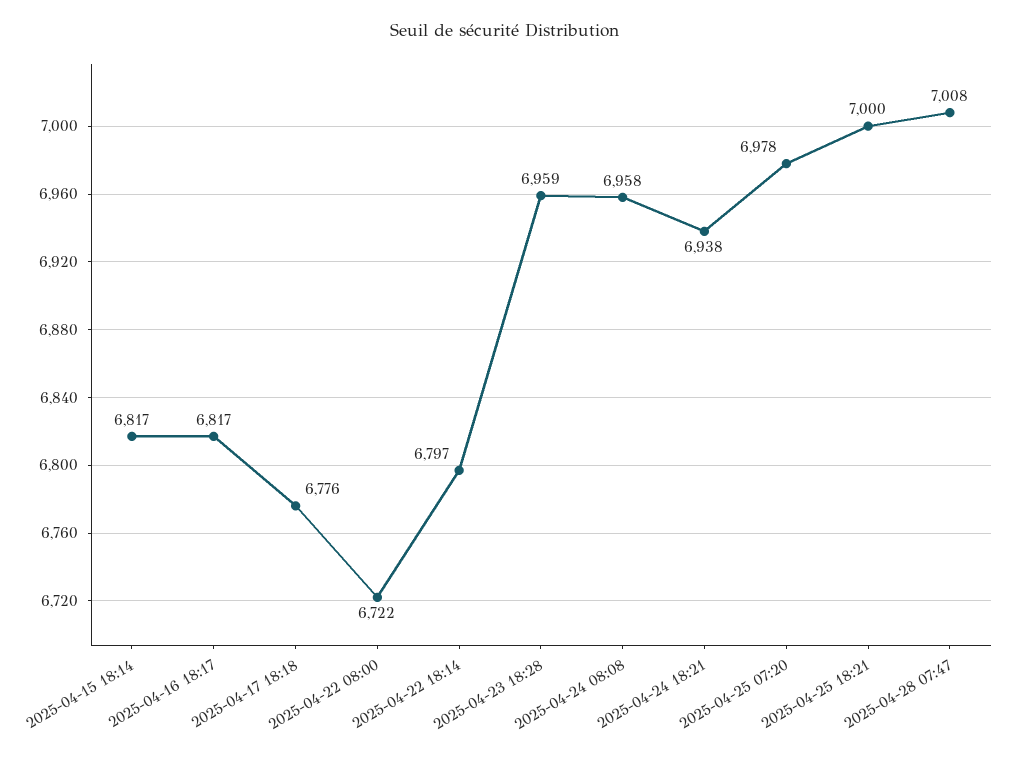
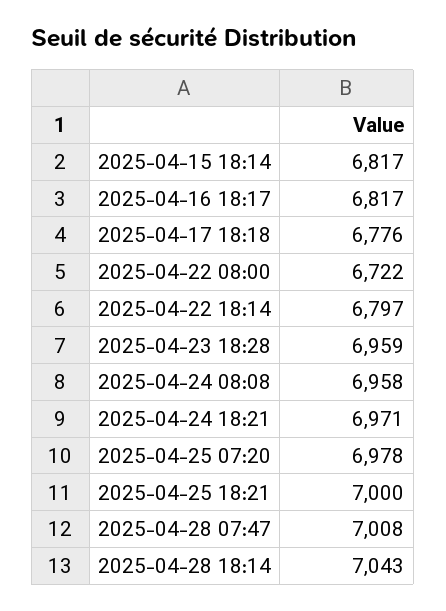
2025-04-24 18:21: 6938 -> 6971
2025-04-28 18:14: none -> 7043

